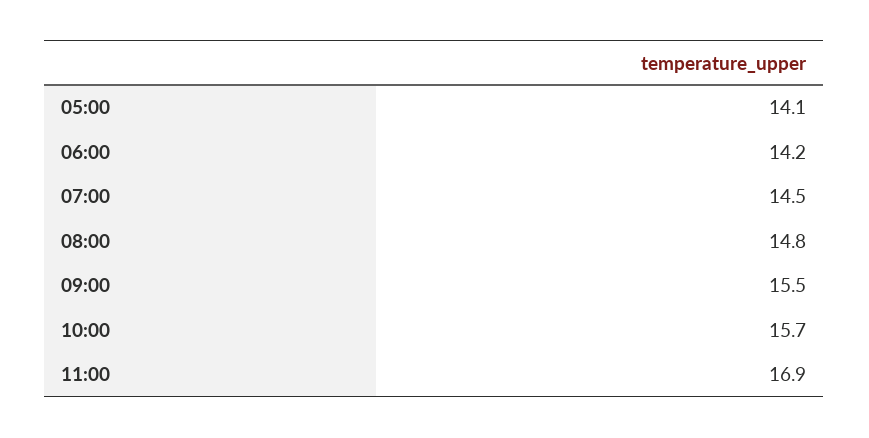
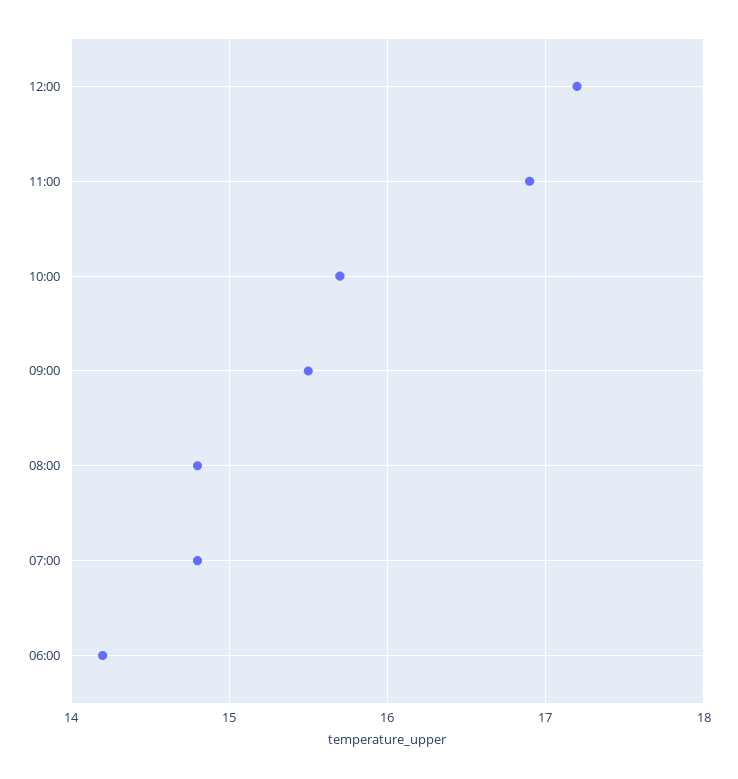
05:00: 14.1 -> none
07:00: 14.5 -> 14.8
12:00: none -> 17.2

